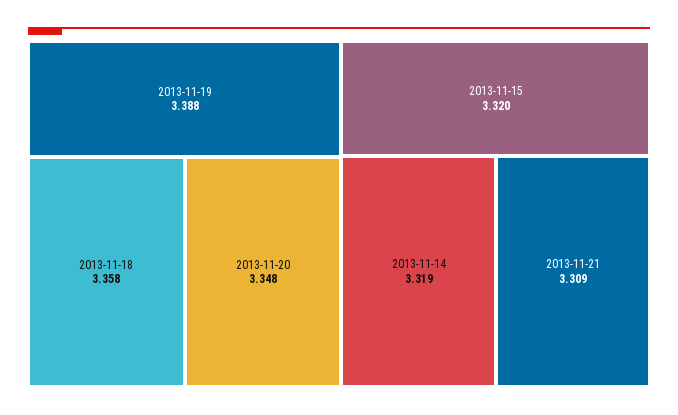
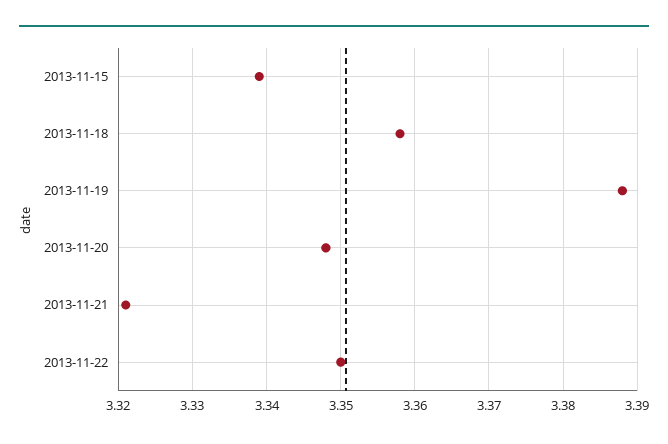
2013-11-15: 3.32 -> 3.339
2013-11-14: 3.319 -> none
2013-11-21: 3.309 -> 3.321
2013-11-22: none -> 3.35

